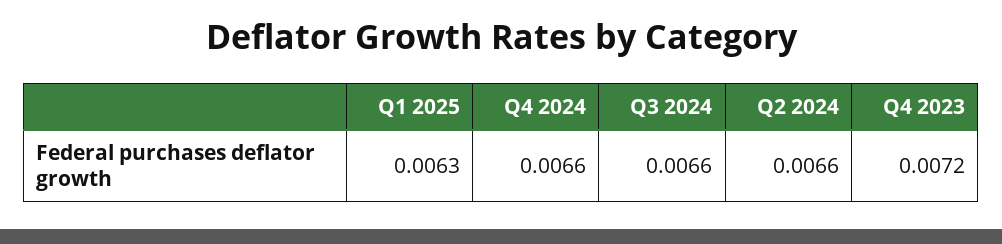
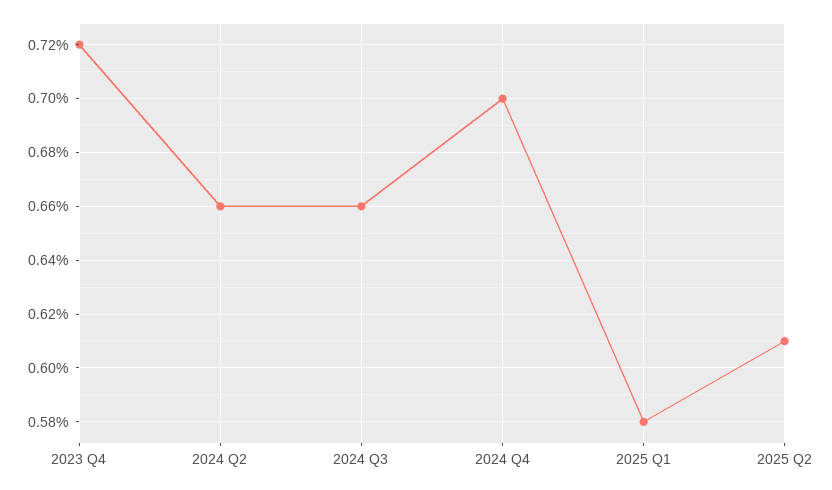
Q1 2025: 0.0063 -> 0.0058
Q4 2024: 0.0066 -> 0.007
2025 Q2: none -> 0.0061

